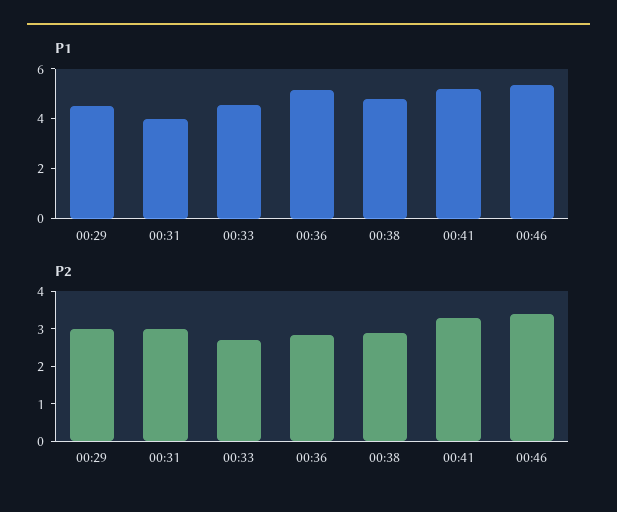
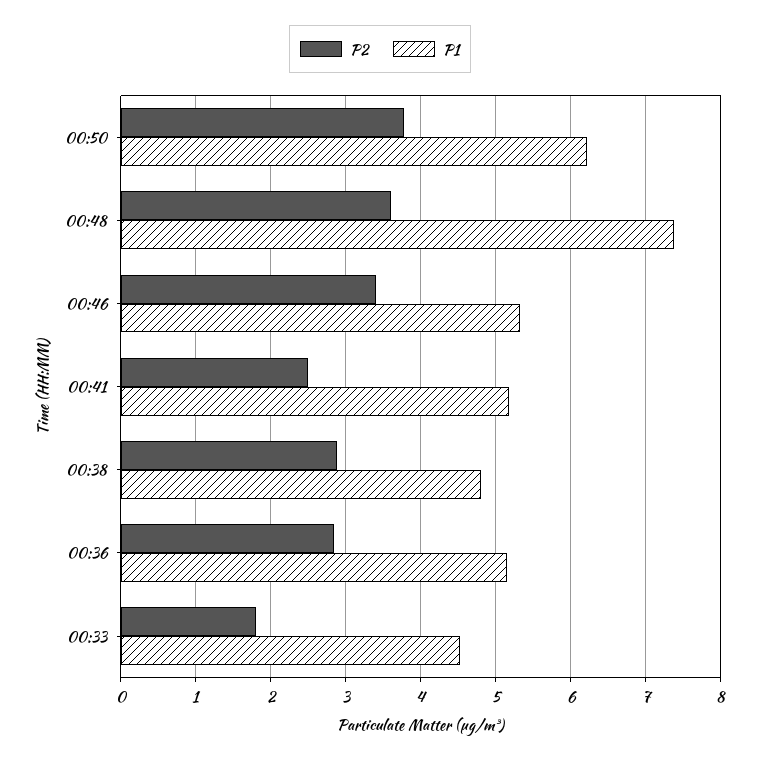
P1, 00:29: 4.5 -> none
P1, 00:31: 4 -> none
P2, 00:29: 3 -> none
P2, 00:31: 3 -> none
P2, 00:33: 2.75 -> 1.8
P2, 00:41: 3.25 -> 2.5
P2, 00:50: none -> 3.8
P1, 00:50: none -> 6.2
P2, 00:48: none -> 3.6
P1, 00:48: none -> 7.4

